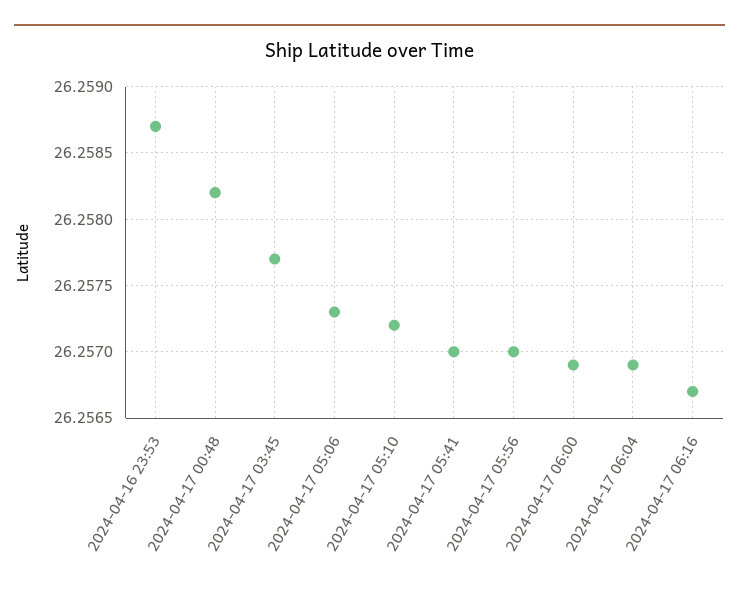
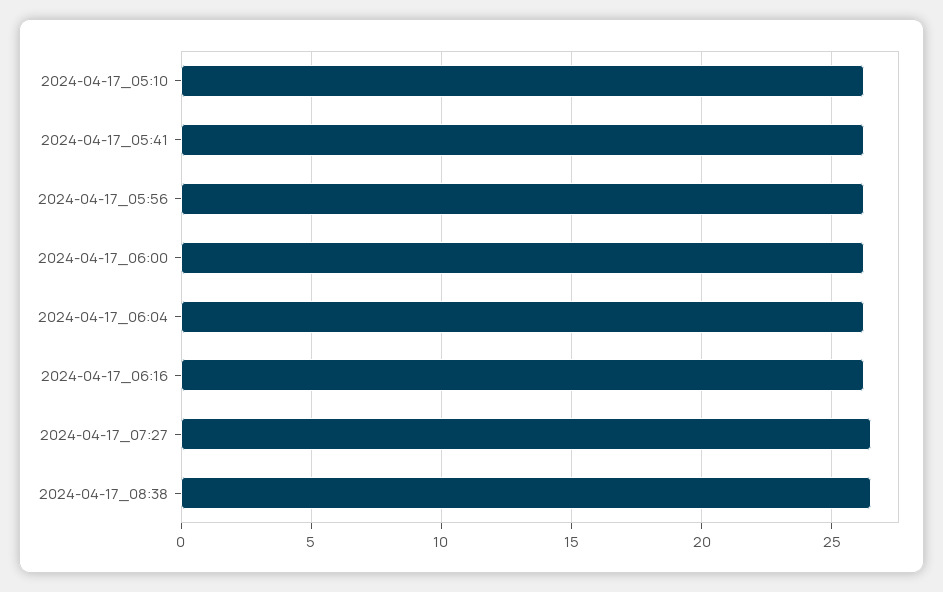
2024-04-16 23:53: 26.2587 -> none
2024-04-17 00:48: 26.2582 -> none
2024-04-17 03:45: 26.2577 -> none
2024-04-17 05:06: 26.2573 -> none
2024-04-17_07:27: none -> 26.5
2024-04-17_08:38: none -> 26.5

